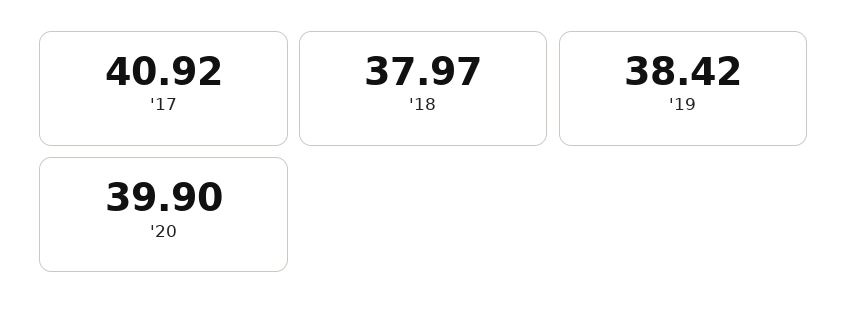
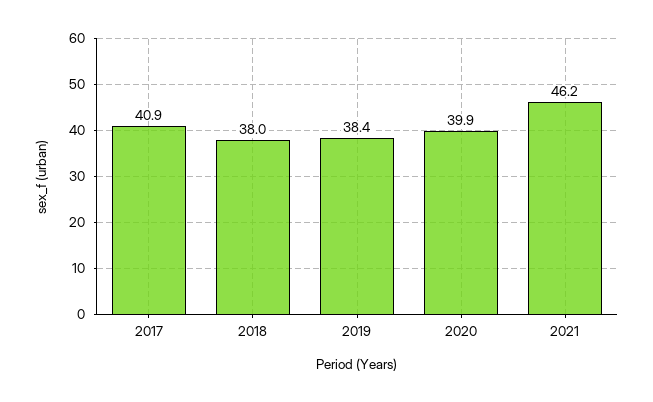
2021: none -> 46.2

